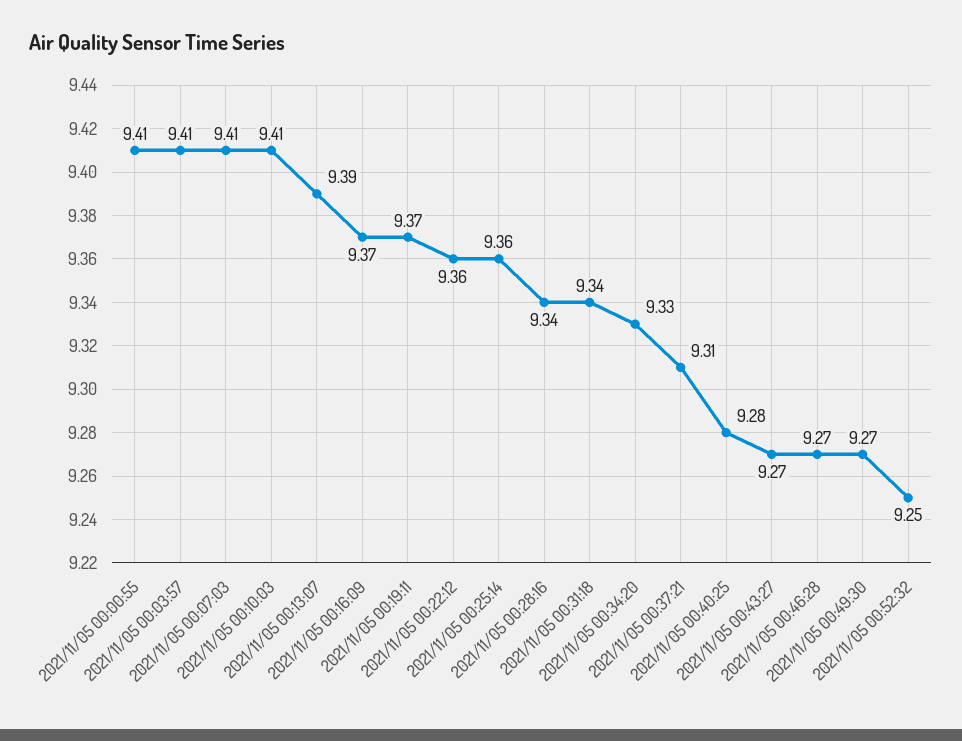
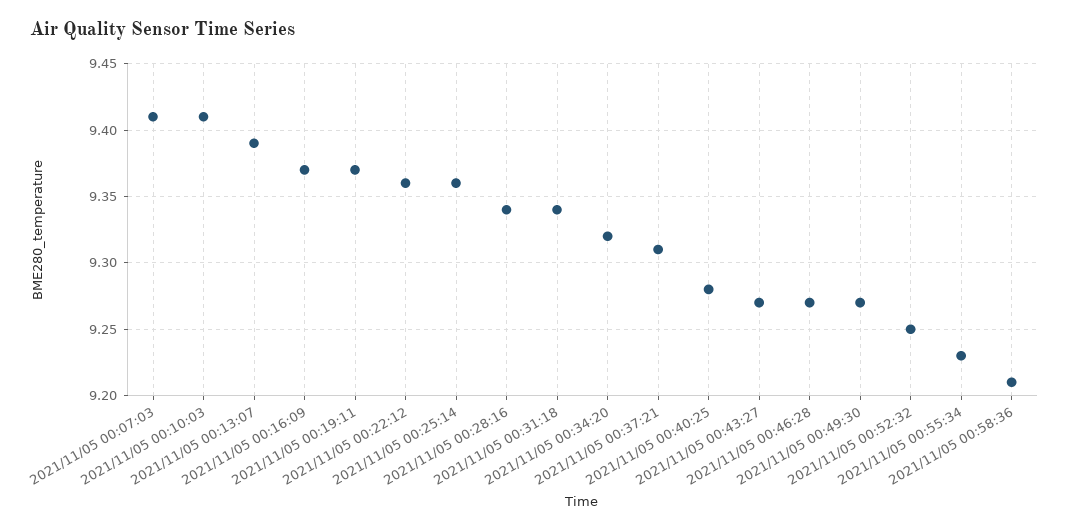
2021/11/05 00:00:55: 9.41 -> none
2021/11/05 00:03:57: 9.41 -> none
2021/11/05 00:34:20: 9.33 -> 9.32
2021/11/05 00:55:34: none -> 9.23
2021/11/05 00:58:36: none -> 9.21

